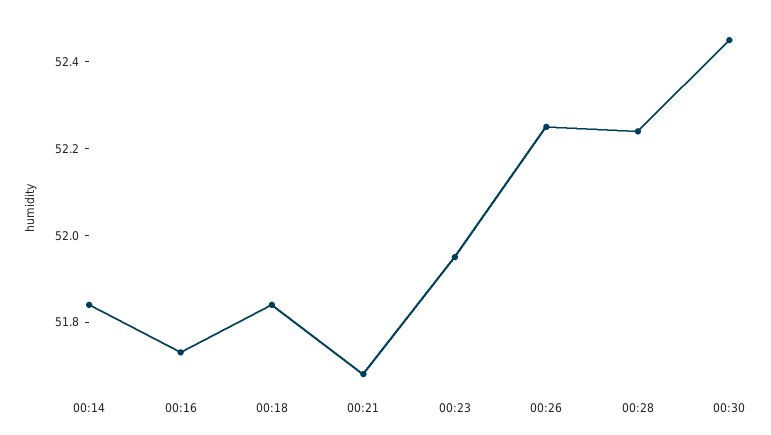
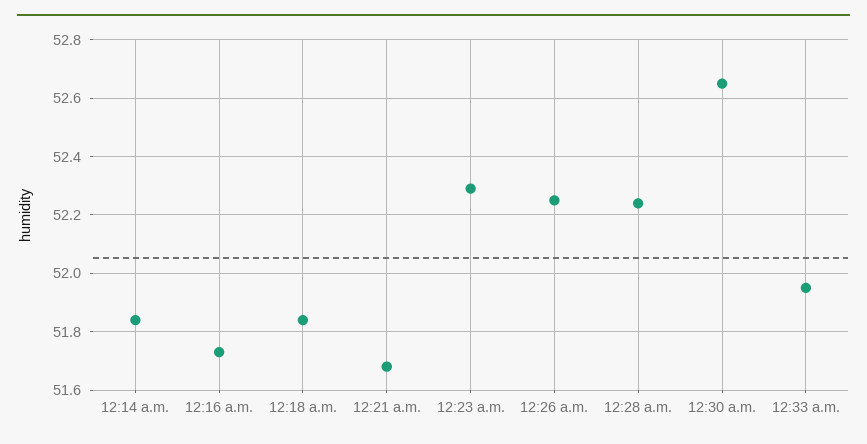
00:23: 51.95 -> 52.3
00:30: 52.45 -> 52.65
12:33 a.m.: none -> 51.95

